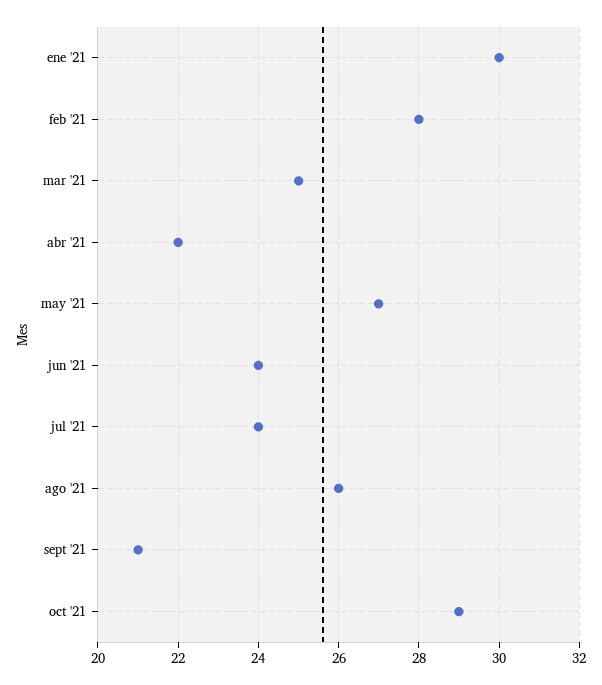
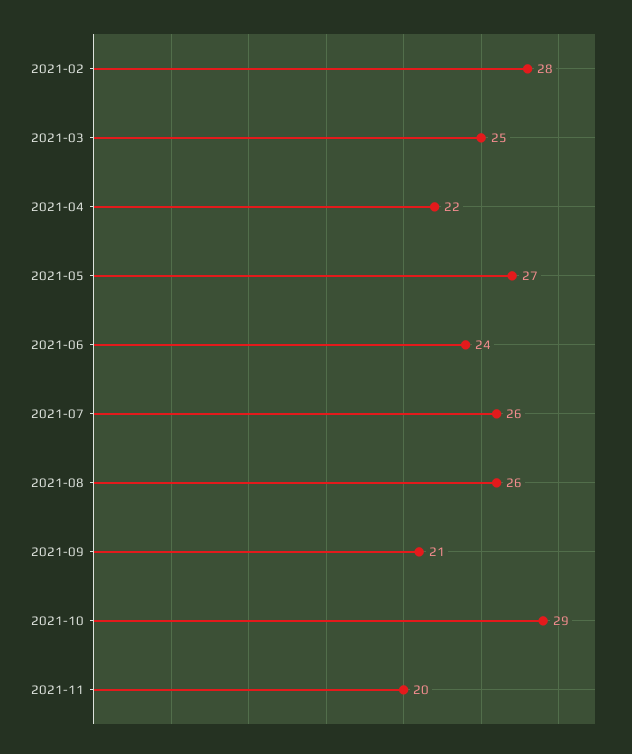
ene '21: 30 -> none
jul '21: 24 -> 26
2021-11: none -> 20

